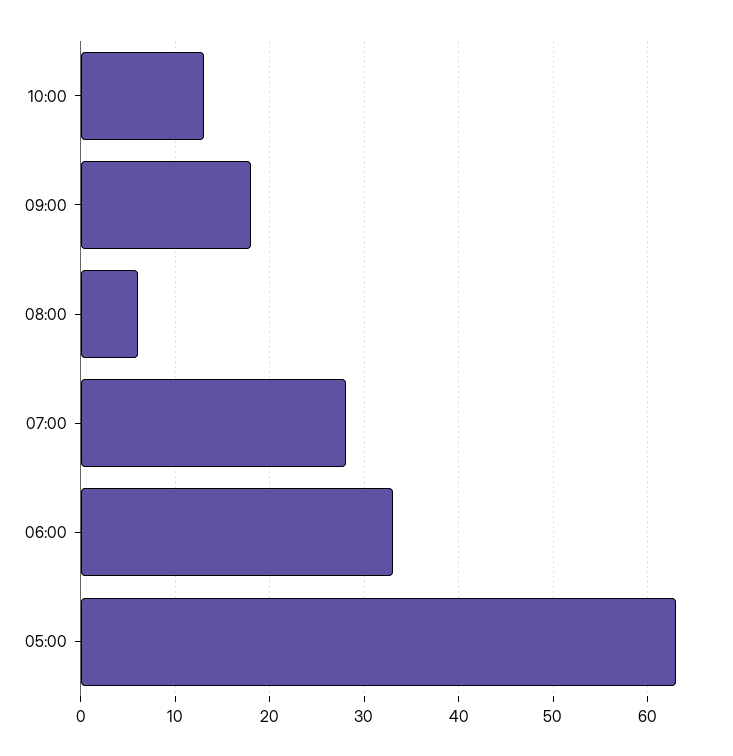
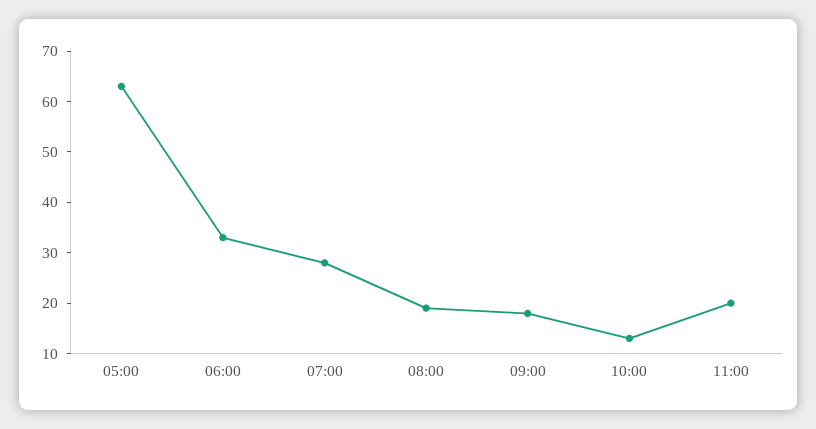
08:00: 6 -> 20
11:00: none -> 20

